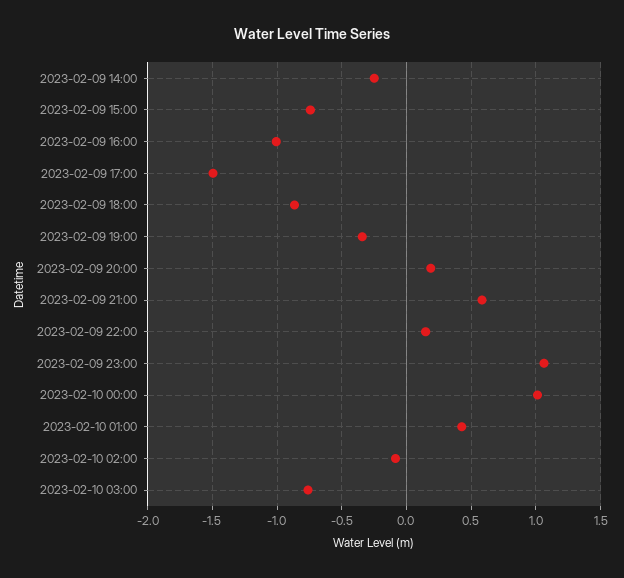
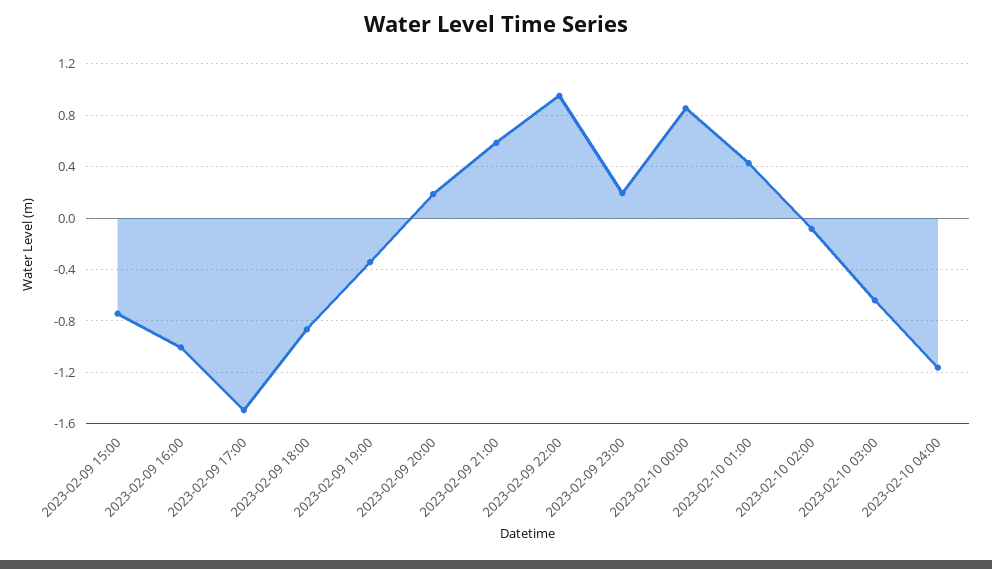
2023-02-09 14:00: -0.25 -> none
2023-02-09 22:00: 0.15 -> 0.95
2023-02-09 23:00: 1.05 -> 0.2
2023-02-10 00:00: 1 -> 0.85
2023-02-10 03:00: -0.75 -> -0.65
2023-02-10 04:00: none -> -1.15

